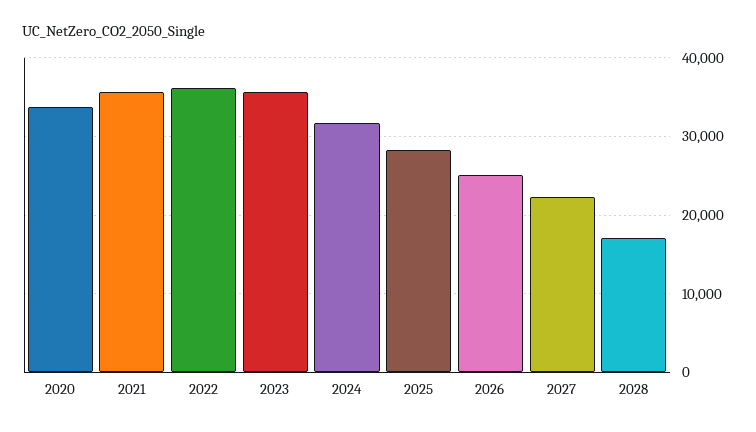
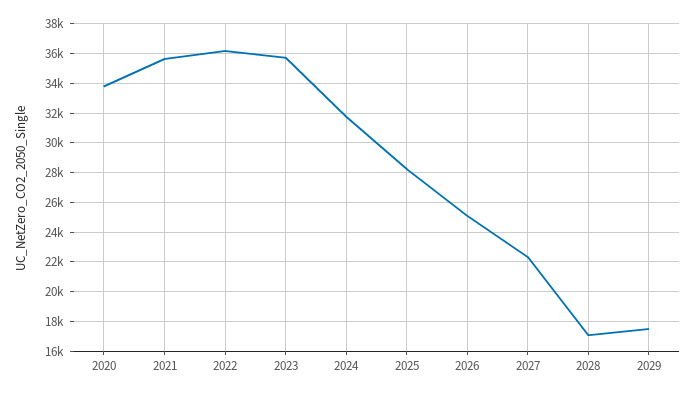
2029: none -> 17500

